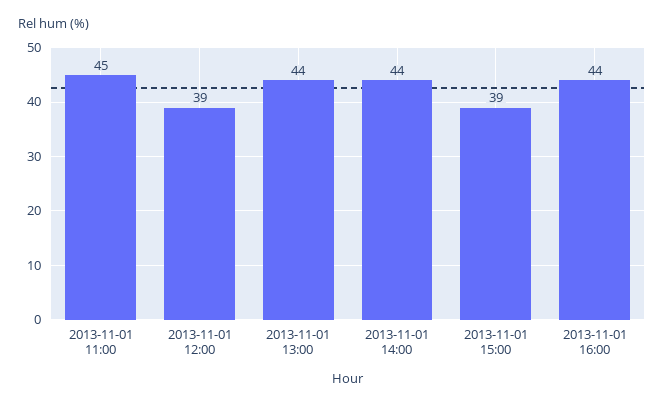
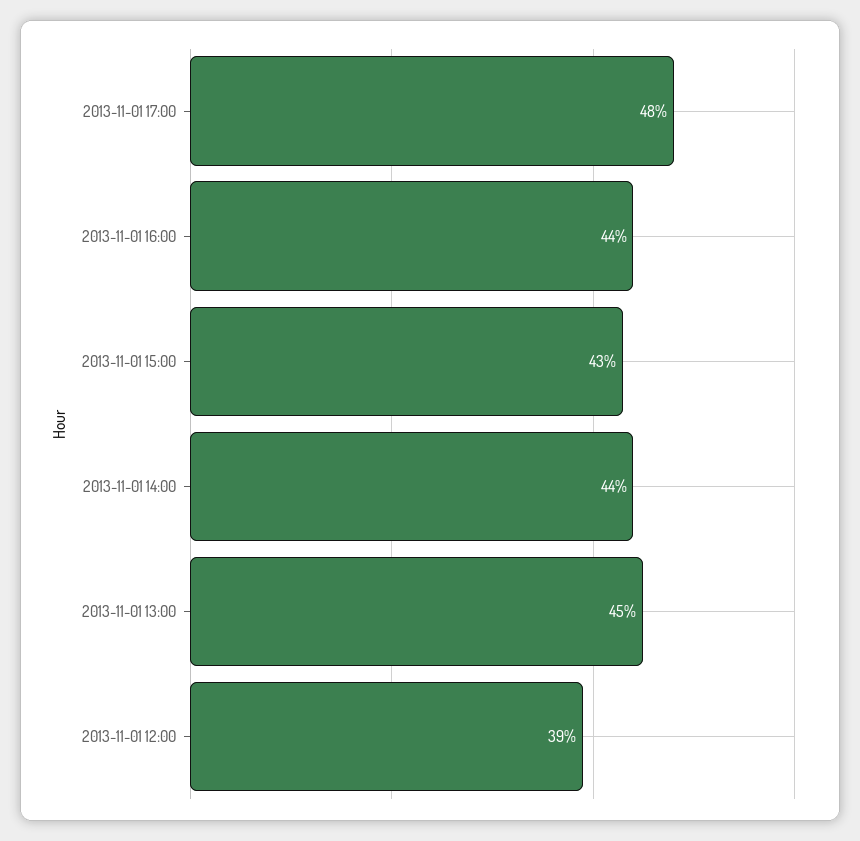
2013-11-01 11:00: 45 -> none
2013-11-01 13:00: 44 -> 45
2013-11-01 15:00: 39 -> 43
2013-11-01 17:00: none -> 48

